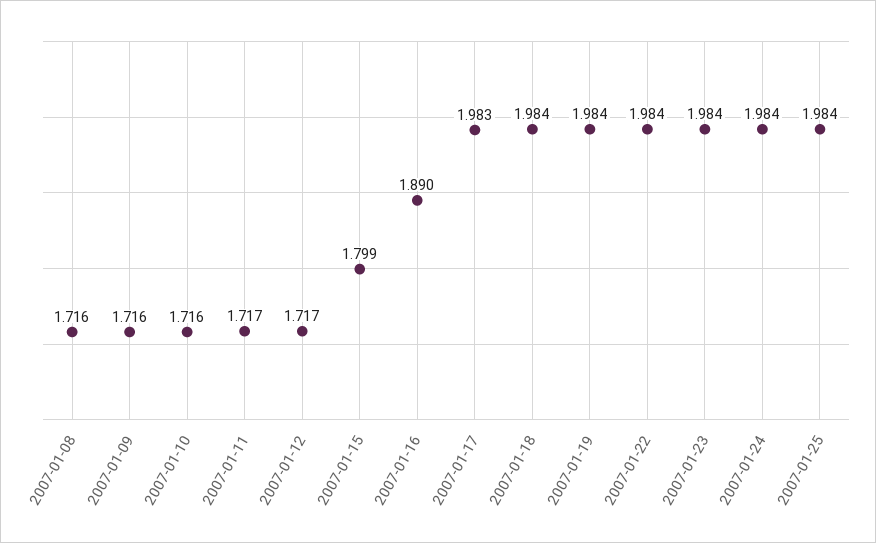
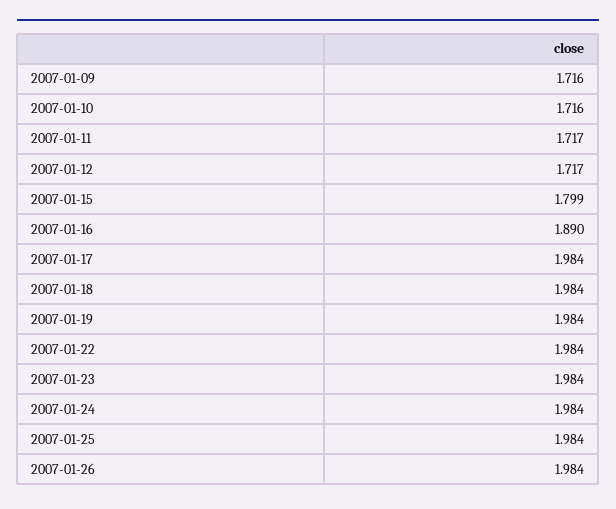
2007-01-08: 1.716 -> none
2007-01-17: 1.983 -> 1.984
2007-01-26: none -> 1.984

